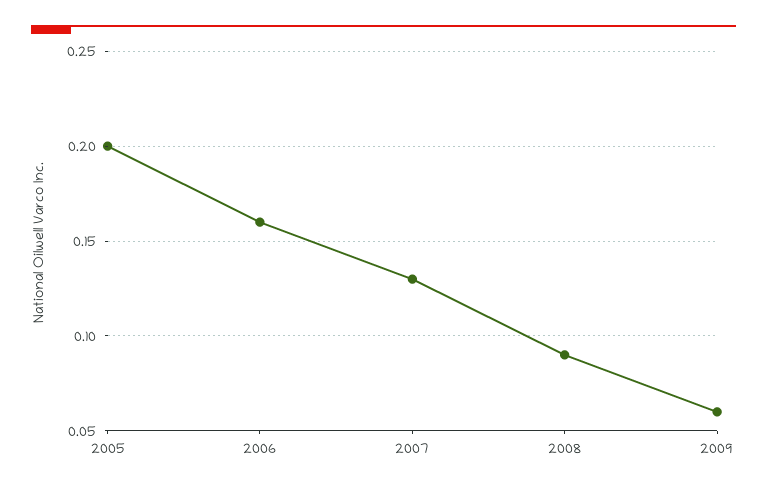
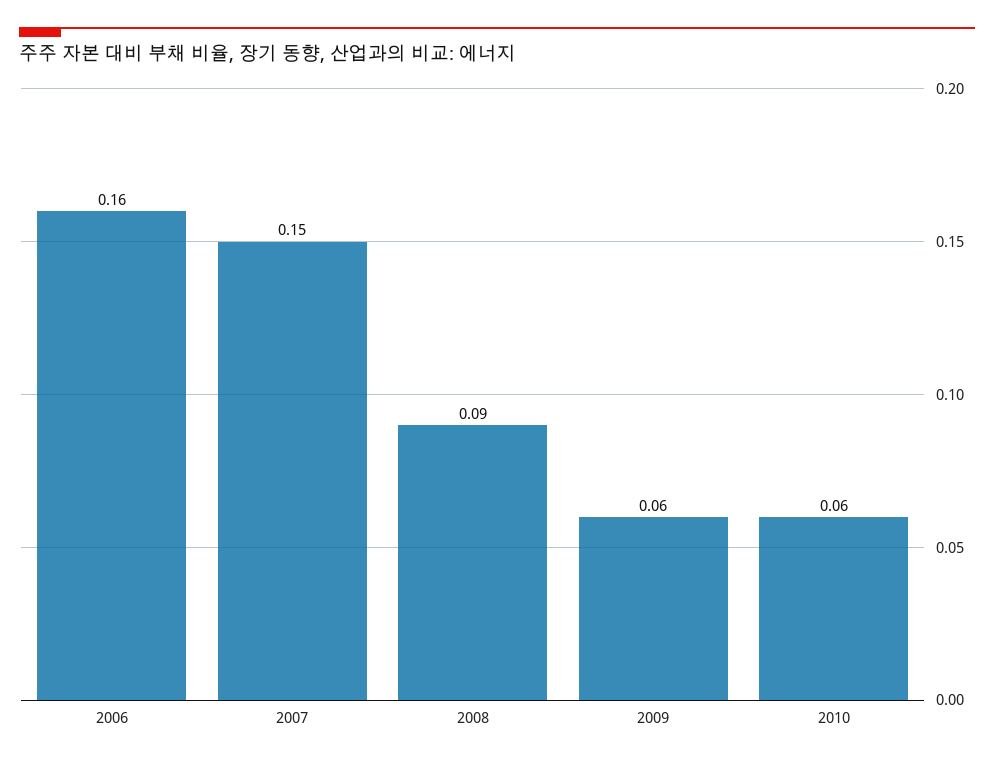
2005: 0.2 -> none
2007: 0.13 -> 0.15
2010: none -> 0.06

